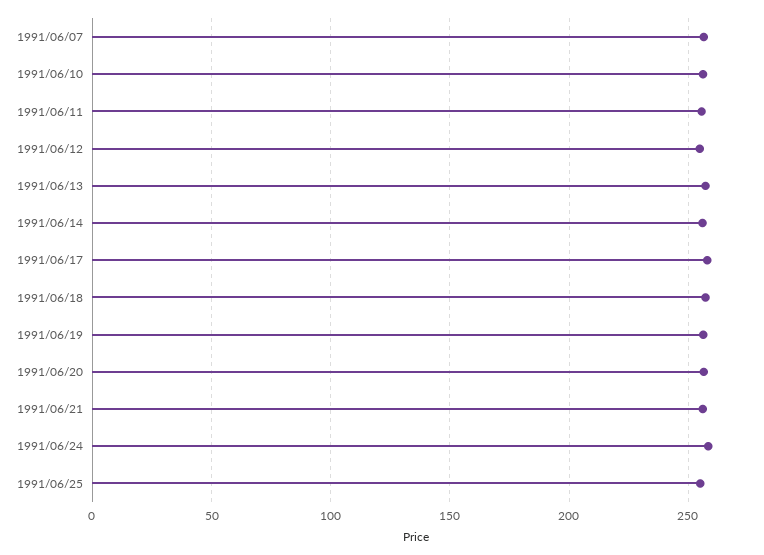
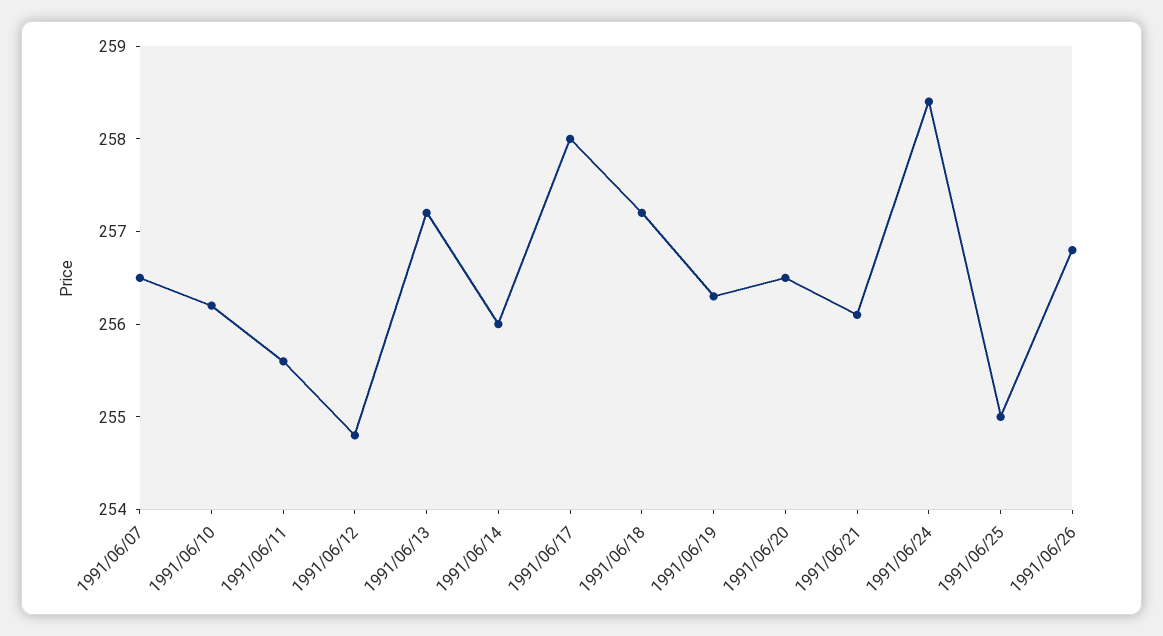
1991/06/26: none -> 256.8

